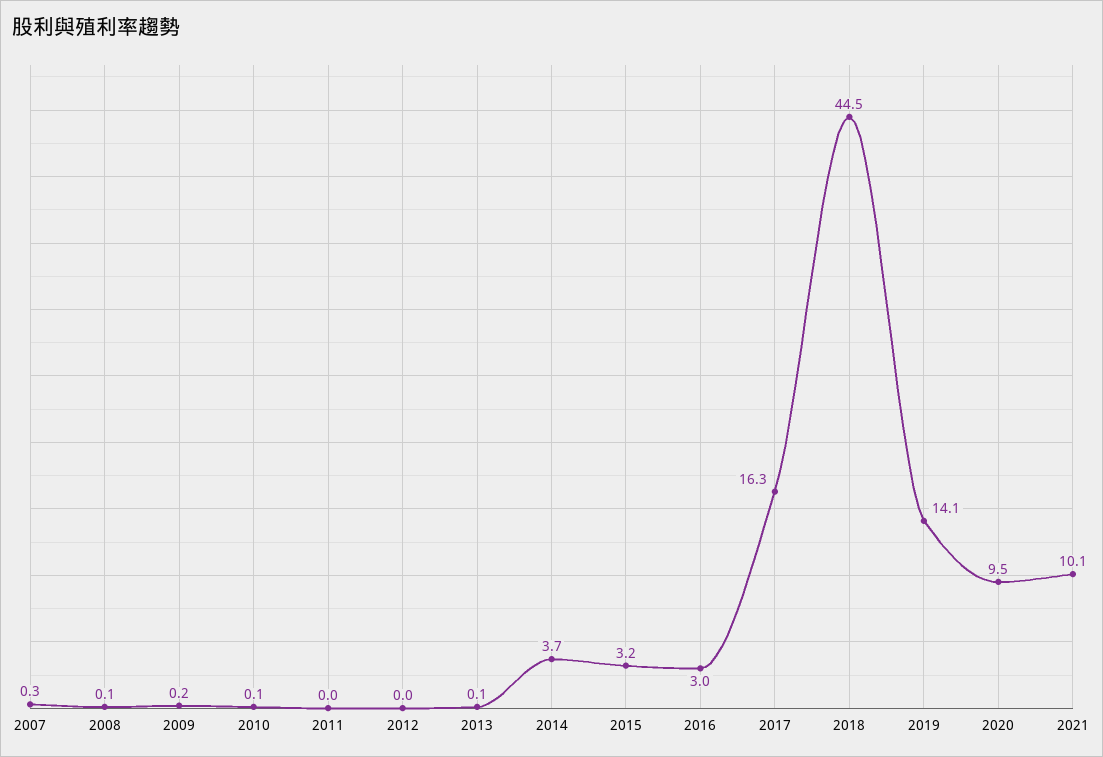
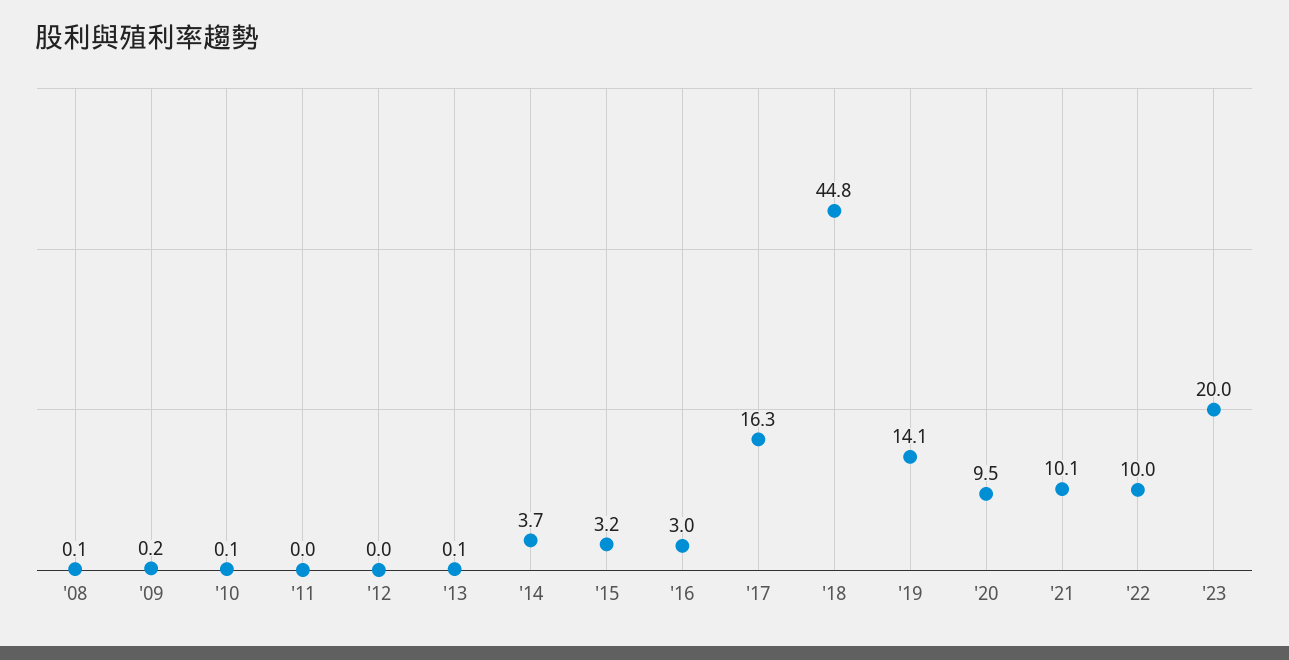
2007: 0.3 -> none
2018: 44.5 -> 44.8
'22: none -> 10
'23: none -> 20

